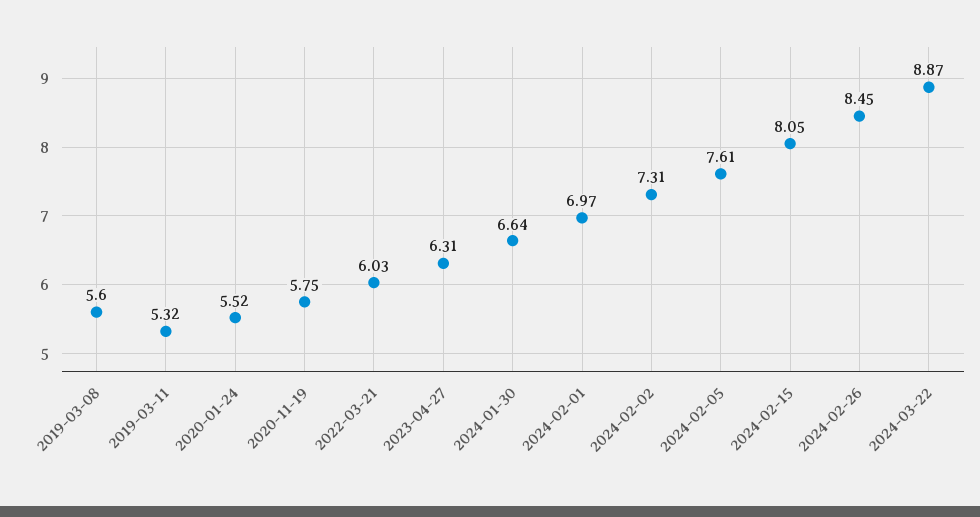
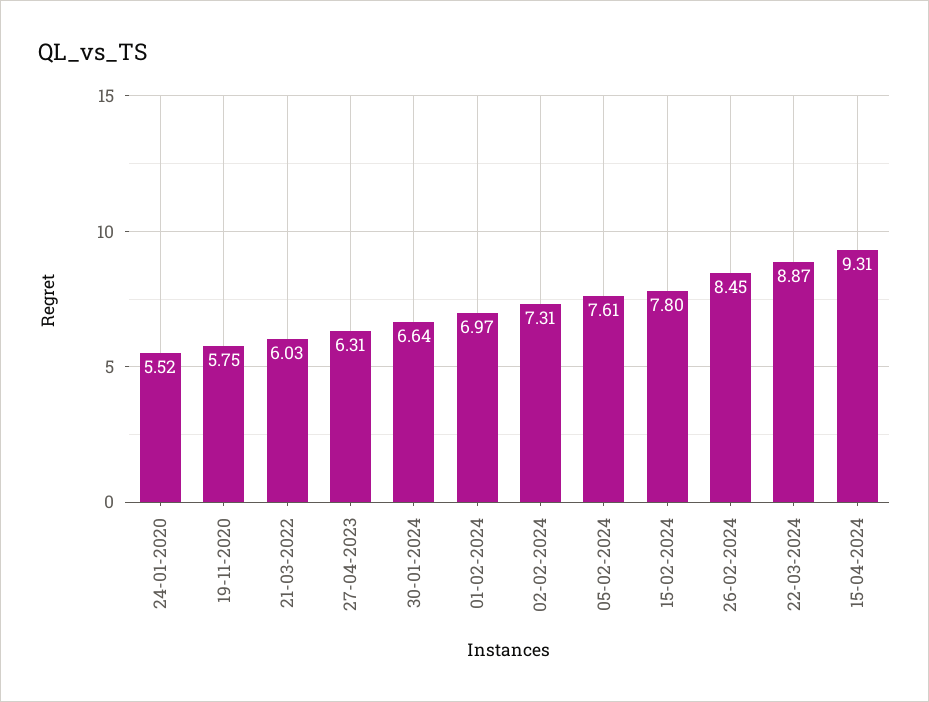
2019-03-08: 5.6 -> none
2019-03-11: 5.32 -> none
2024-02-15: 8.05 -> 7.8
15-04-2024: none -> 9.31

